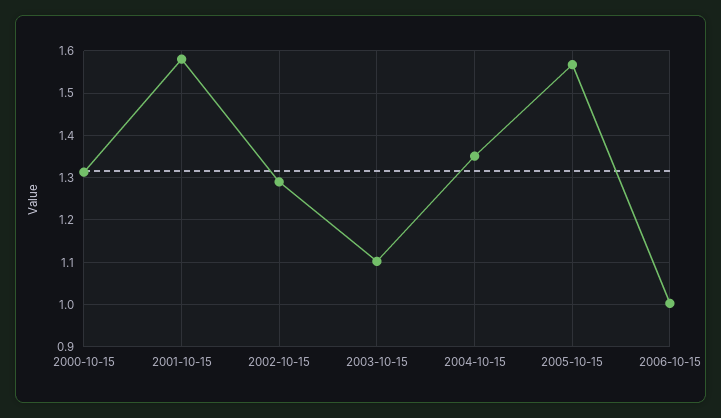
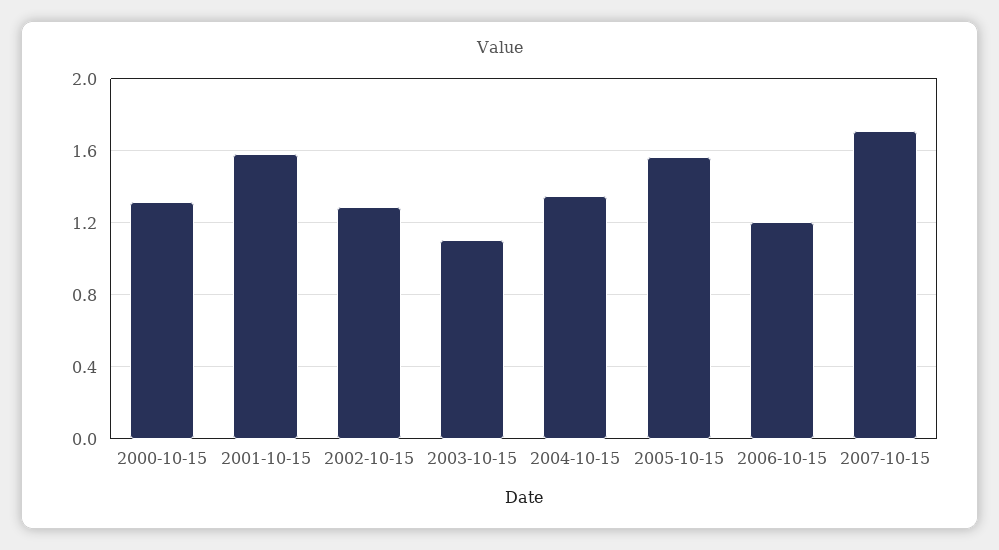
2006-10-15: 1 -> 1.2
2007-10-15: none -> 1.7

